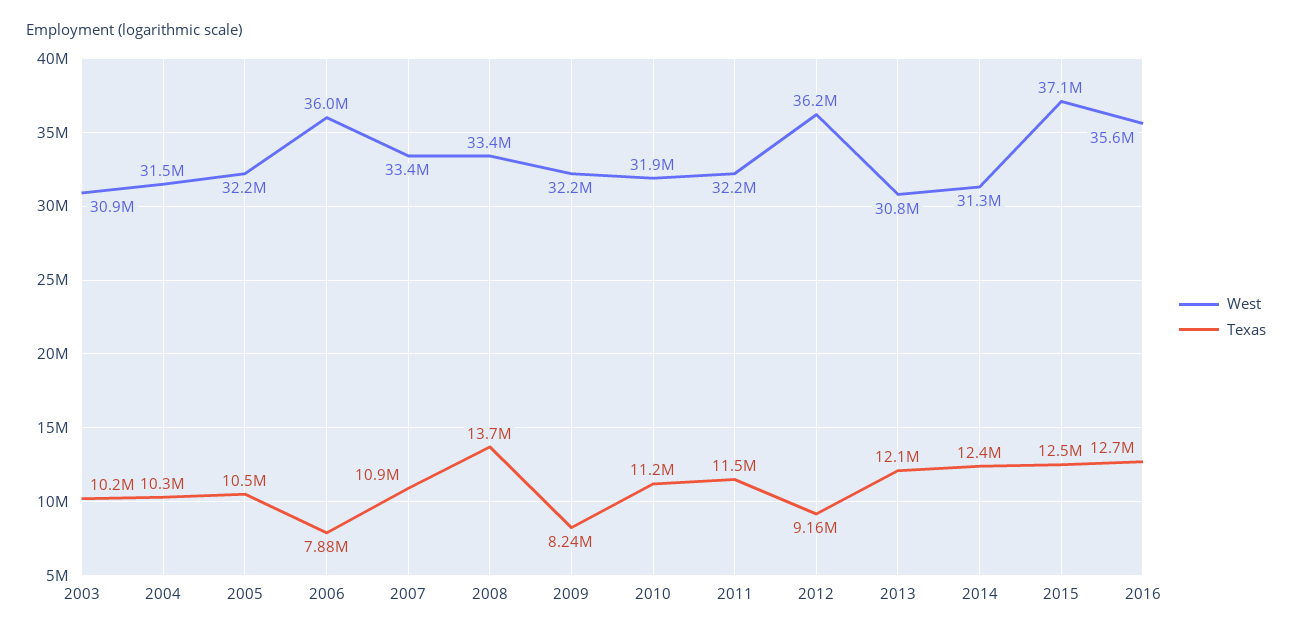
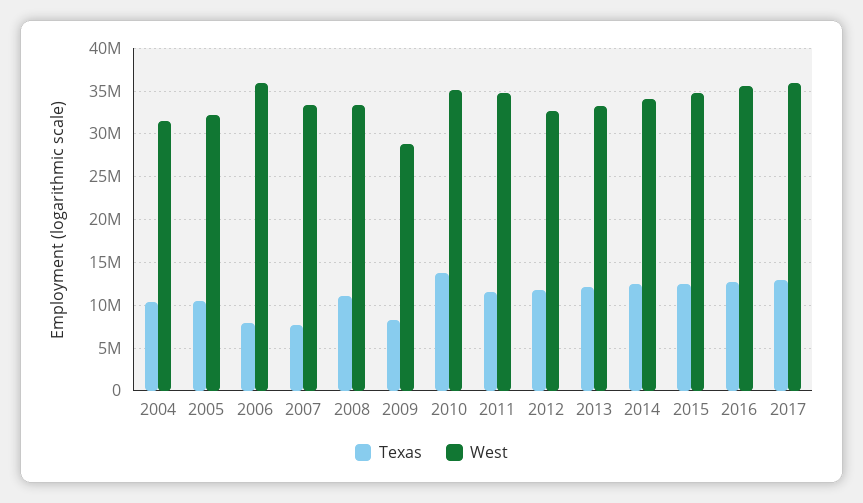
West, 2003: 30900000 -> none
Texas, 2003: 10200000 -> none
Texas, 2007: 10900000 -> 8000000
Texas, 2008: 13700000 -> 11000000
West, 2009: 32200000 -> 29000000
West, 2010: 31900000 -> 35000000
Texas, 2010: 11200000 -> 14000000
West, 2011: 32200000 -> 35000000
West, 2012: 36200000 -> 33000000
Texas, 2012: 9160000 -> 12000000
West, 2013: 30800000 -> 33000000
West, 2014: 31300000 -> 34000000
West, 2015: 37100000 -> 35000000
Texas, 2017: none -> 13000000
West, 2017: none -> 36000000

